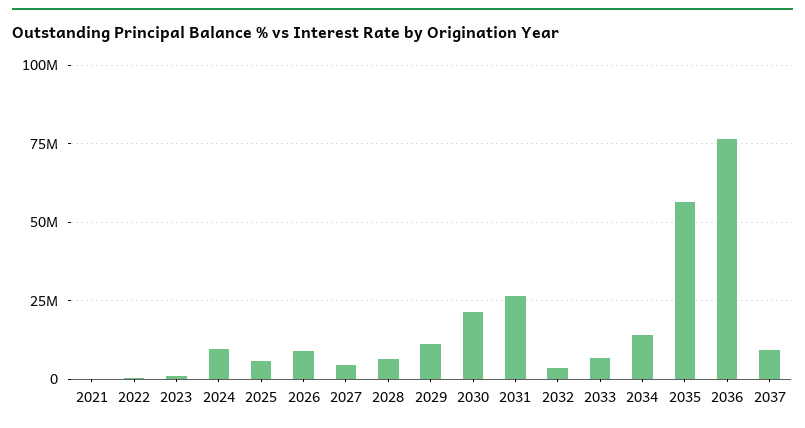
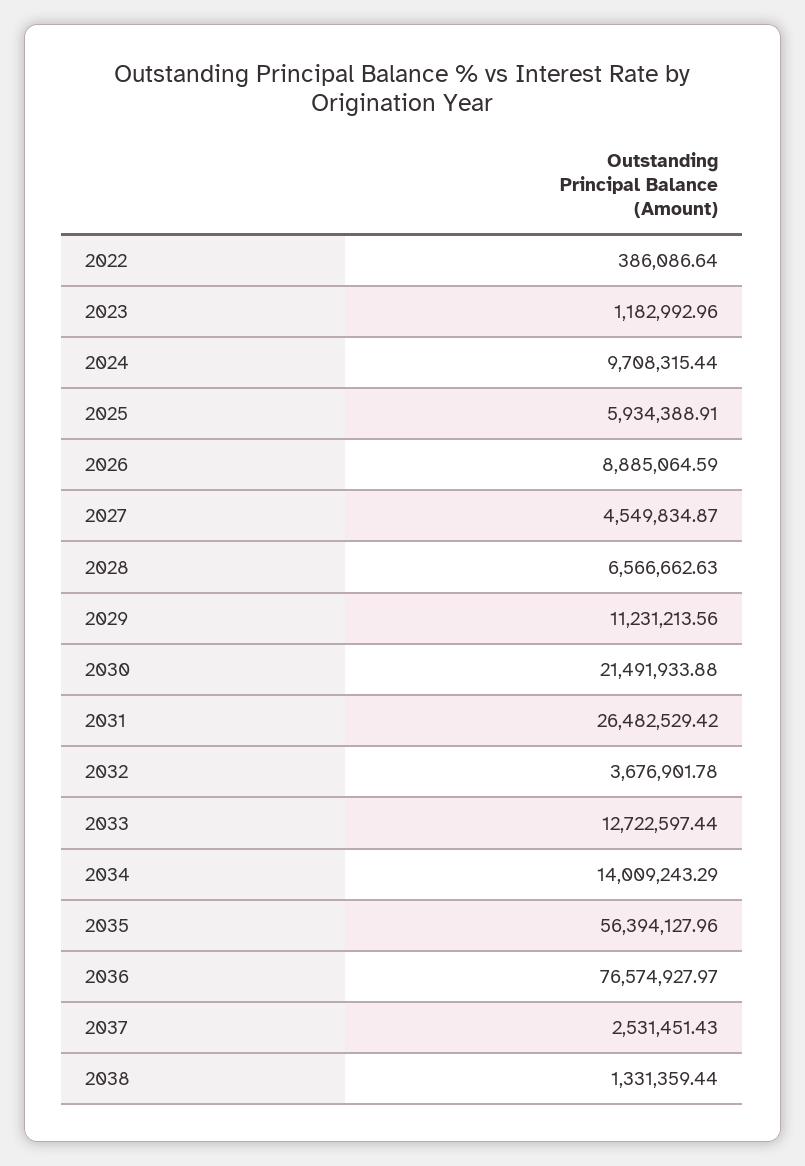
2021: 0 -> none
2033: 7500000 -> 12722597.44
2037: 10000000 -> 2531451.43
2038: none -> 1331359.44

